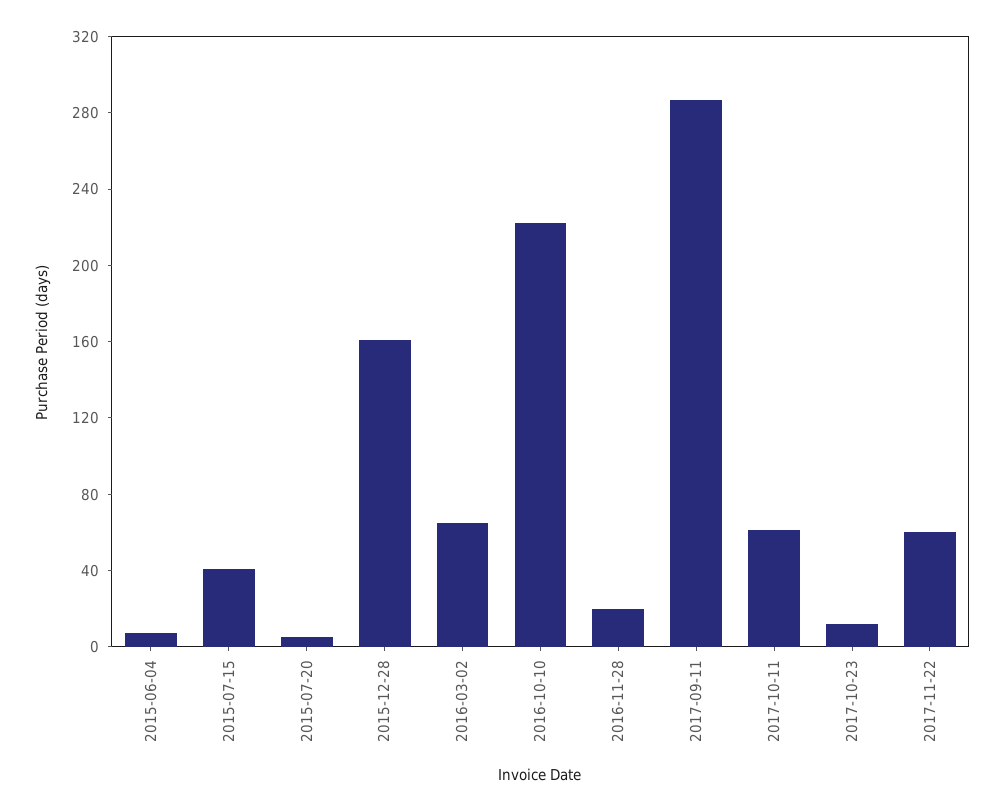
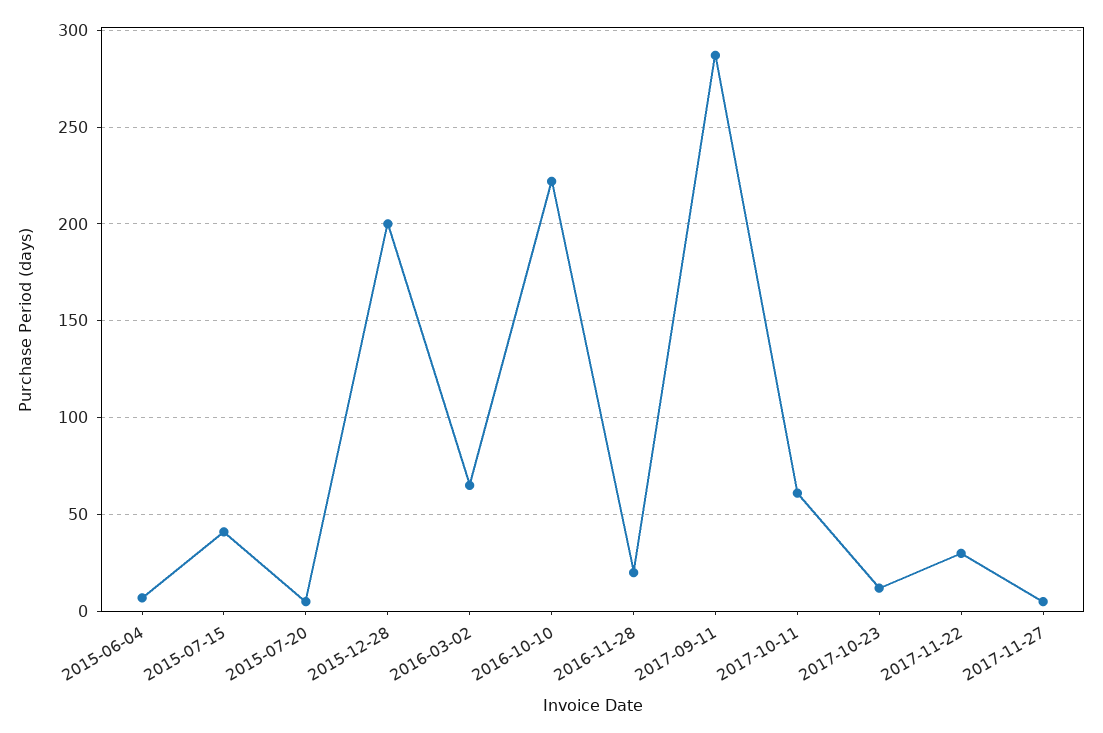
2015-12-28: 160 -> 200
2017-11-22: 60 -> 30
2017-11-27: none -> 5

